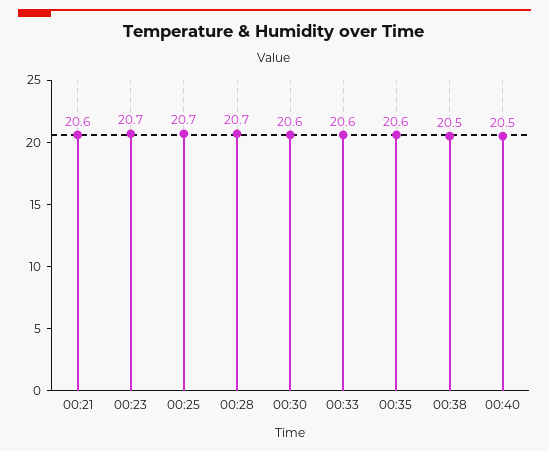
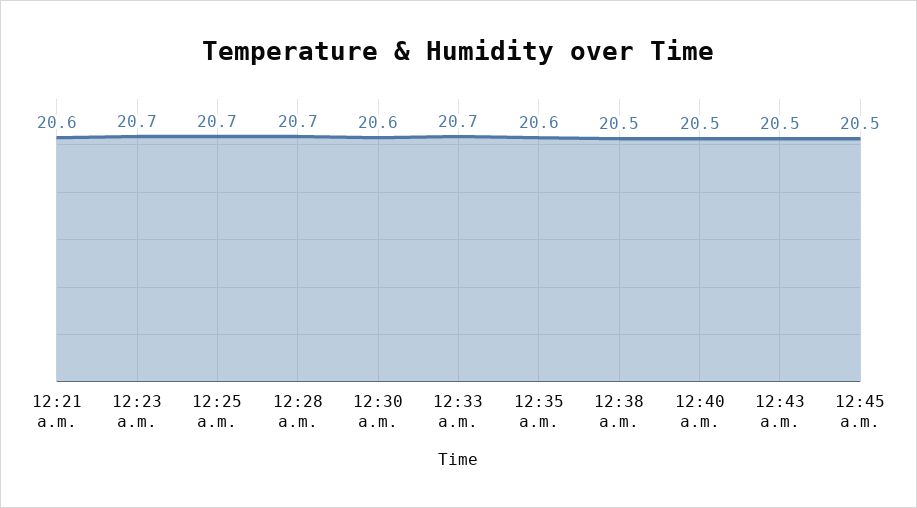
00:33: 20.6 -> 20.7
12:43 a.m.: none -> 20.5
12:45 a.m.: none -> 20.5

